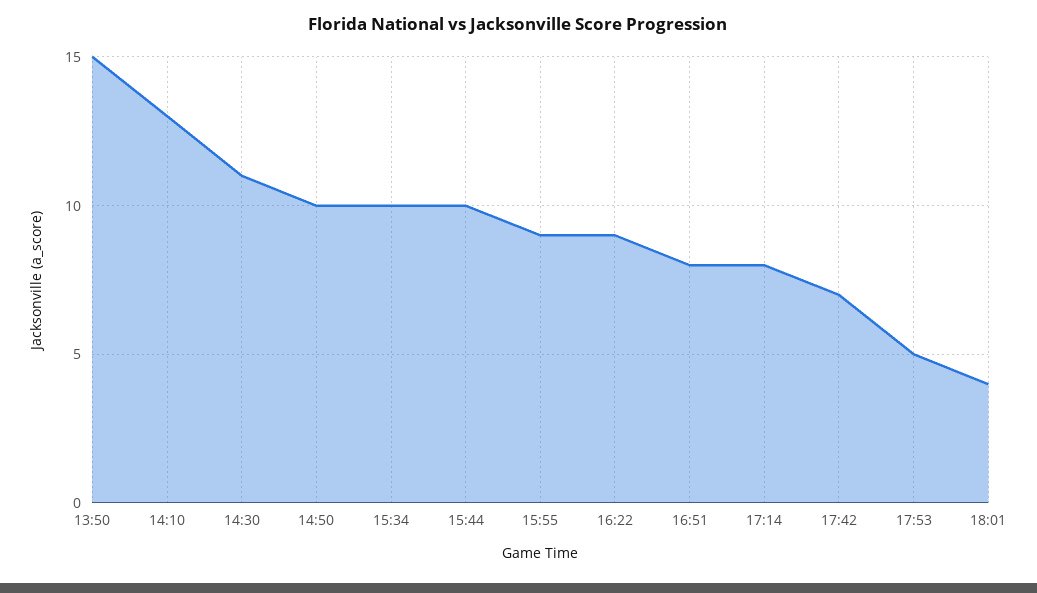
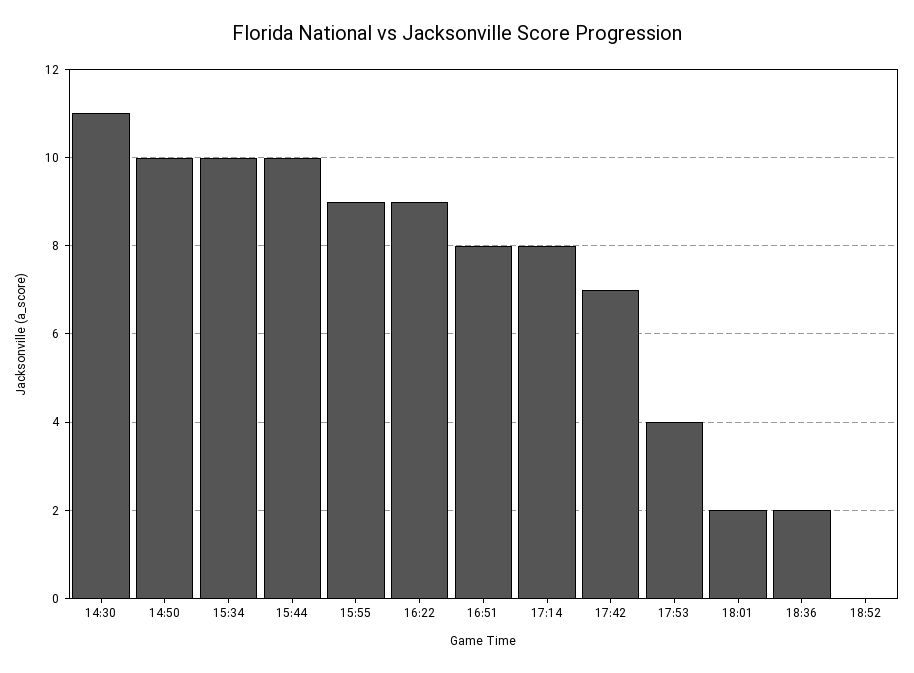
13:50: 15 -> none
14:10: 13 -> none
17:53: 5 -> 4
18:01: 4 -> 2
18:36: none -> 2
18:52: none -> 0

